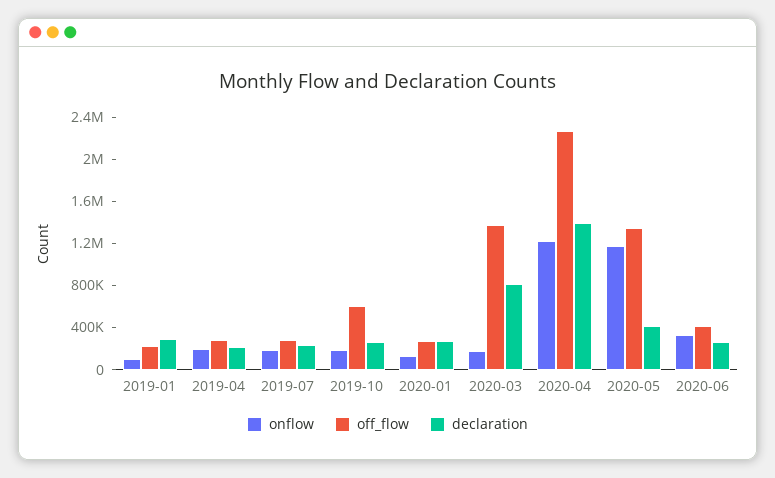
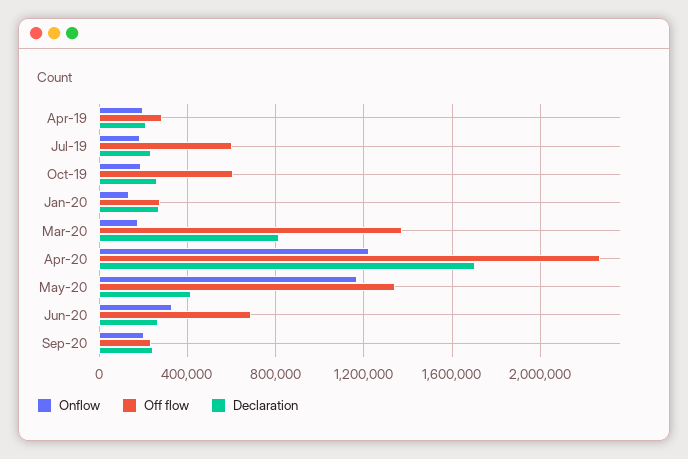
onflow, 2019-01: 100000 -> none
off_flow, 2019-01: 200000 -> none
declaration, 2019-01: 300000 -> none
off_flow, 2019-07: 300000 -> 600000
declaration, 2020-04: 1400000 -> 1700000
off_flow, 2020-06: 400000 -> 700000
onflow, Sep-20: none -> 200000
off_flow, Sep-20: none -> 250000
declaration, Sep-20: none -> 250000

